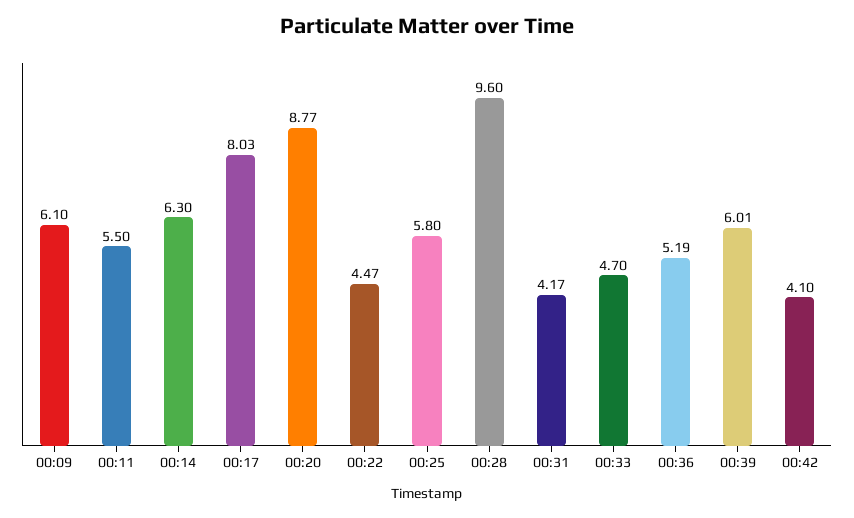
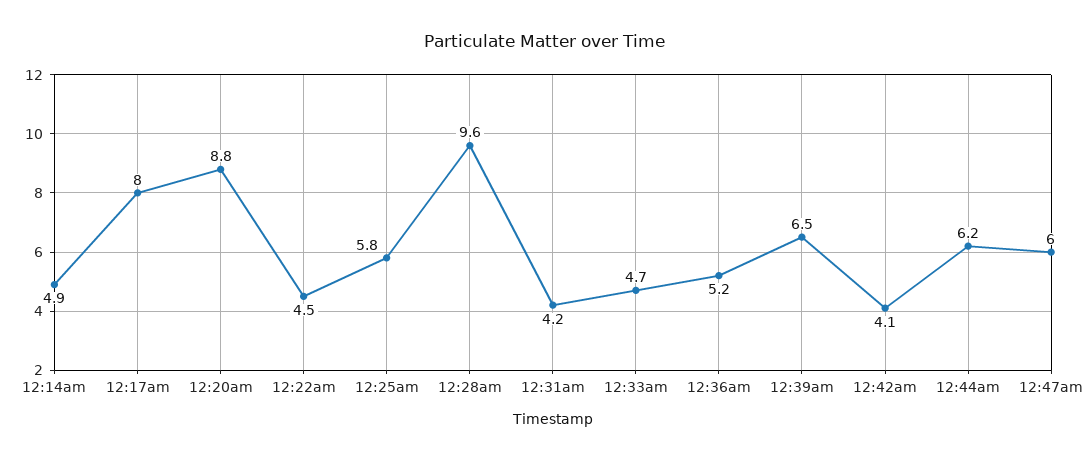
00:09: 6.1 -> none
00:11: 5.5 -> none
00:14: 6.3 -> 4.9
00:39: 6.01 -> 6.5
12:44am: none -> 6.2
12:47am: none -> 6

